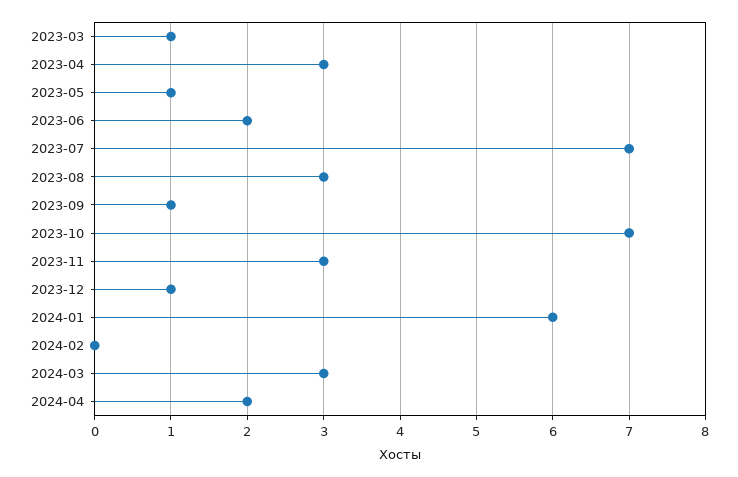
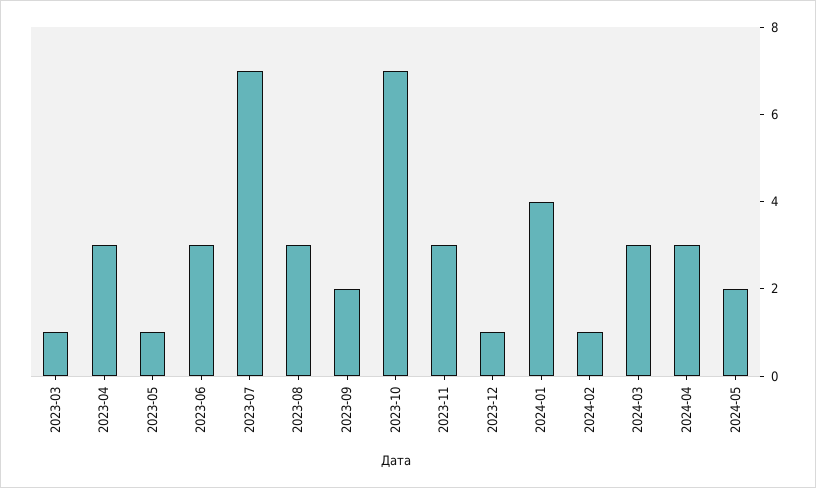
2023-06: 2 -> 3
2023-09: 1 -> 2
2024-01: 6 -> 4
2024-02: 0 -> 1
2024-04: 2 -> 3
2024-05: none -> 2

